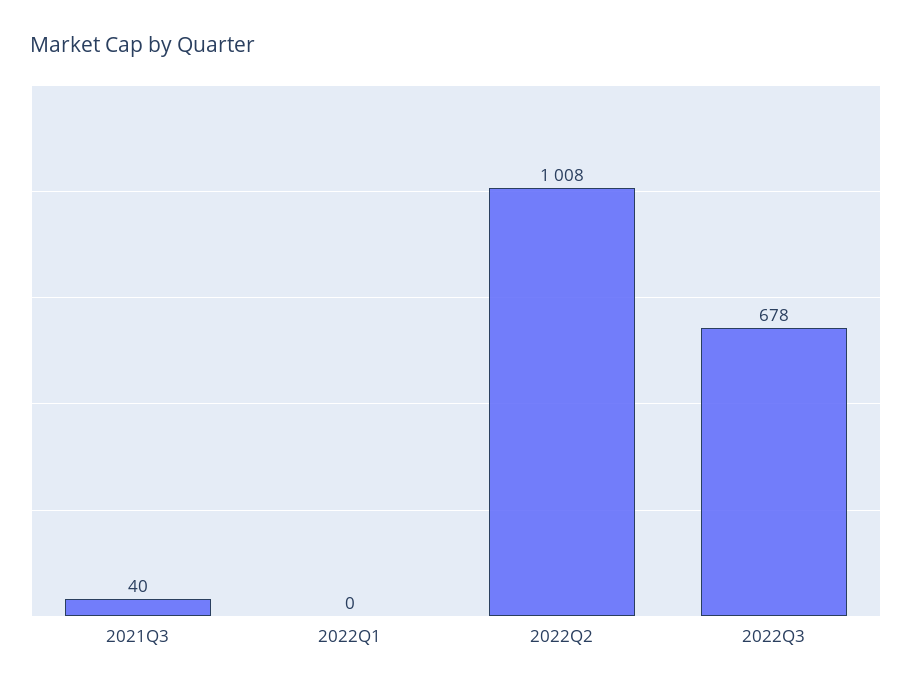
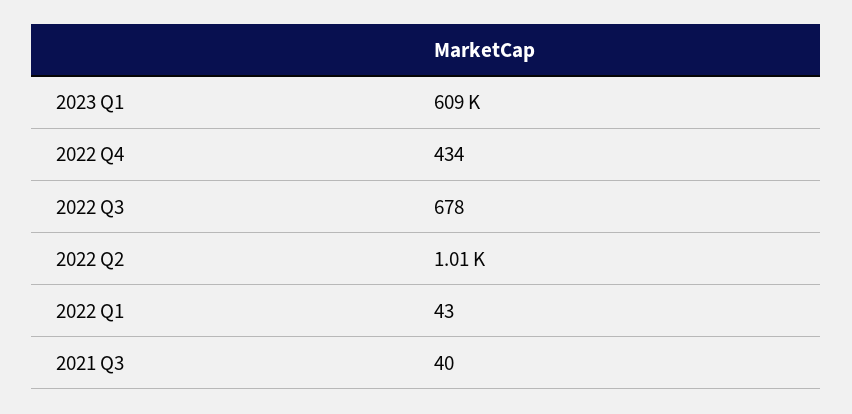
2022Q1: 0 -> 43
2023 Q1: none -> 609000
2022 Q4: none -> 434

